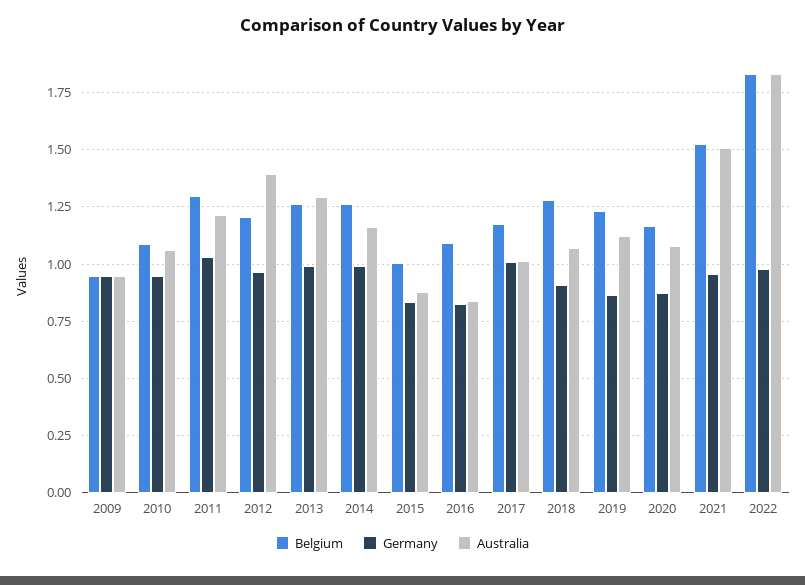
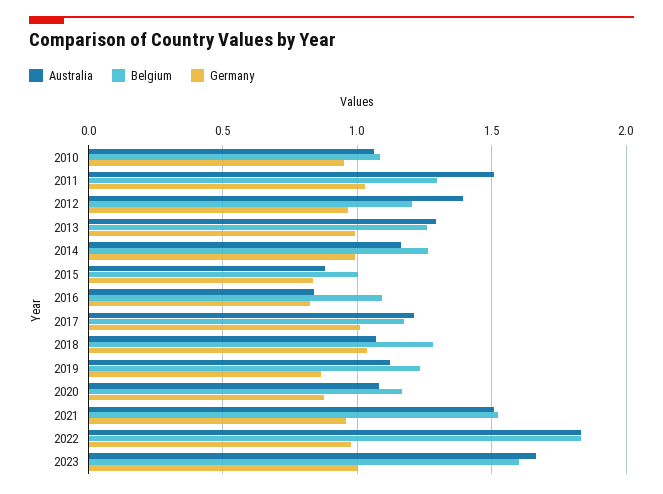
Belgium, 2009: 0.95 -> none
Germany, 2009: 0.95 -> none
Australia, 2009: 0.95 -> none
Australia, 2011: 1.2 -> 1.5
Australia, 2017: 1 -> 1.2
Germany, 2018: 0.9 -> 1.05
Australia, 2023: none -> 1.65
Belgium, 2023: none -> 1.6
Germany, 2023: none -> 1

